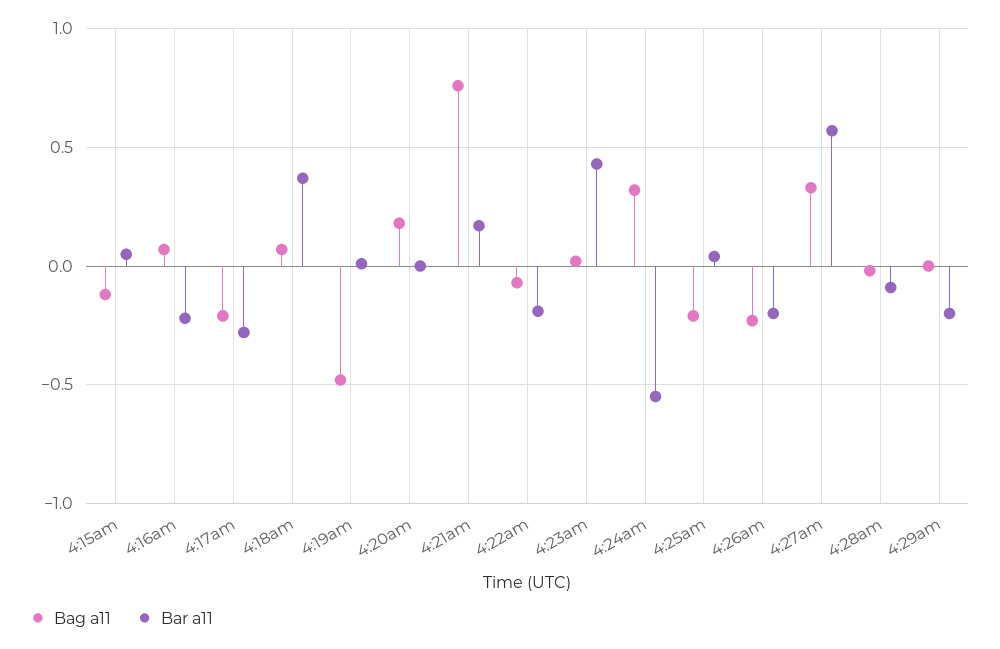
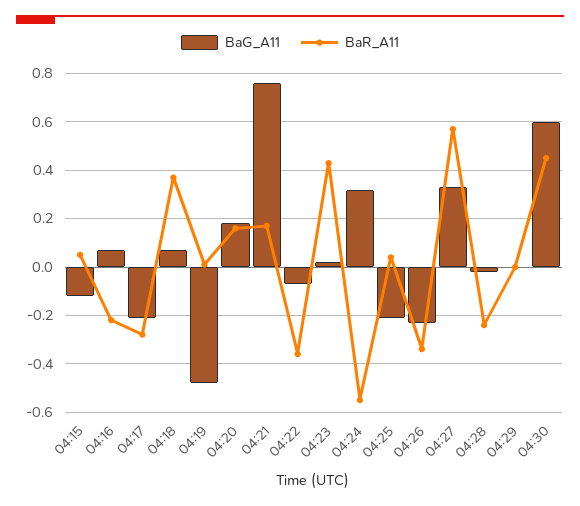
Bar a11, 4:20am: 0 -> 0.15
Bar a11, 4:22am: -0.2 -> -0.35
Bar a11, 4:26am: -0.2 -> -0.35
Bar a11, 4:28am: -0.1 -> -0.25
Bar a11, 4:29am: -0.2 -> 0
Bag a11, 04:30: none -> 0.6
Bar a11, 04:30: none -> 0.45

